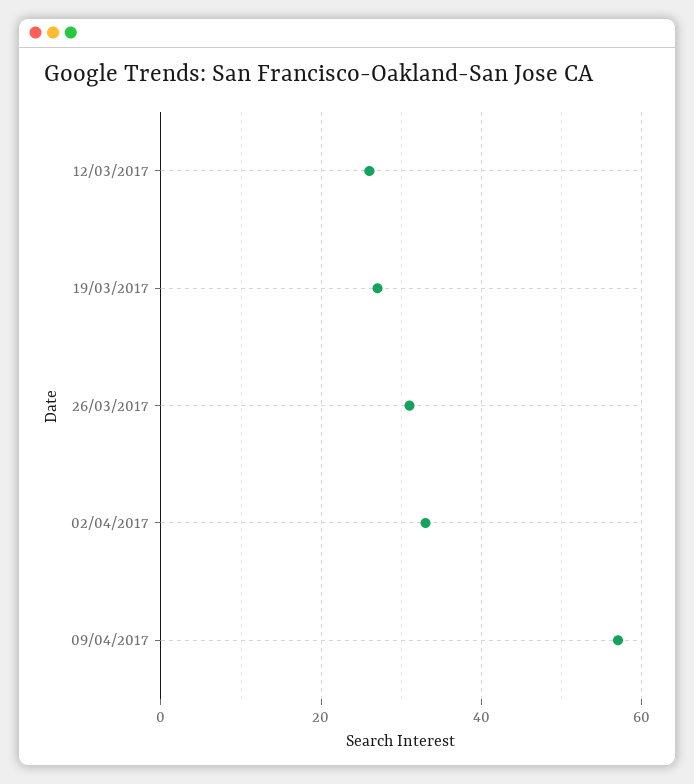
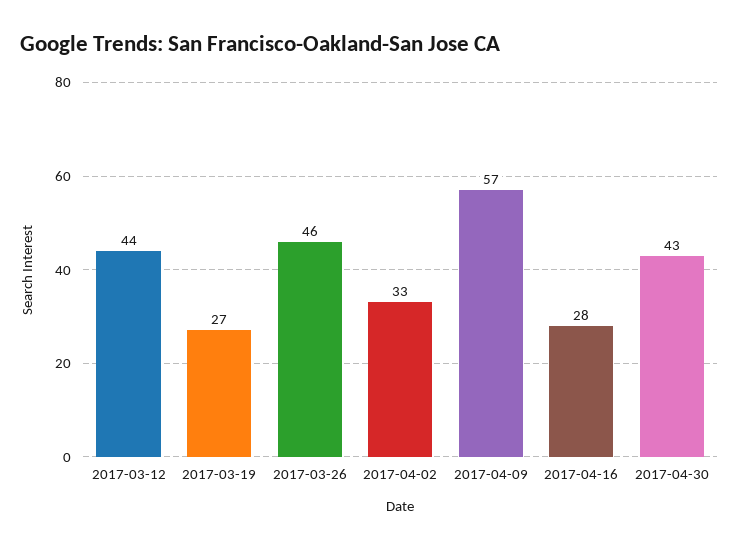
12/03/2017: 25 -> 44
26/03/2017: 30 -> 46
2017-04-16: none -> 28
2017-04-30: none -> 43

